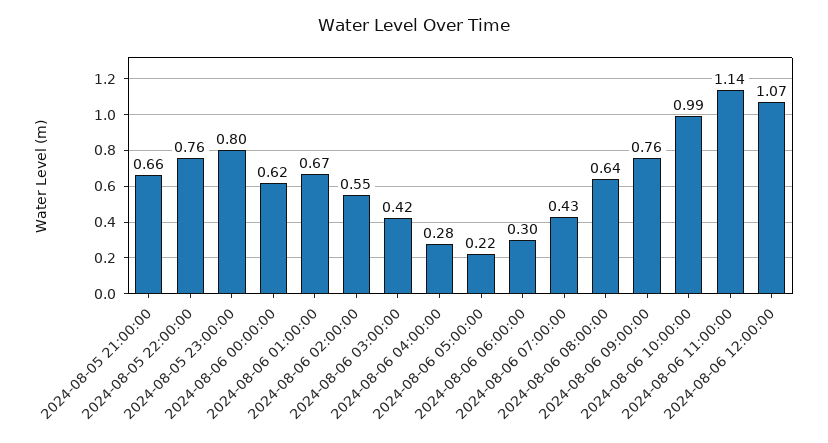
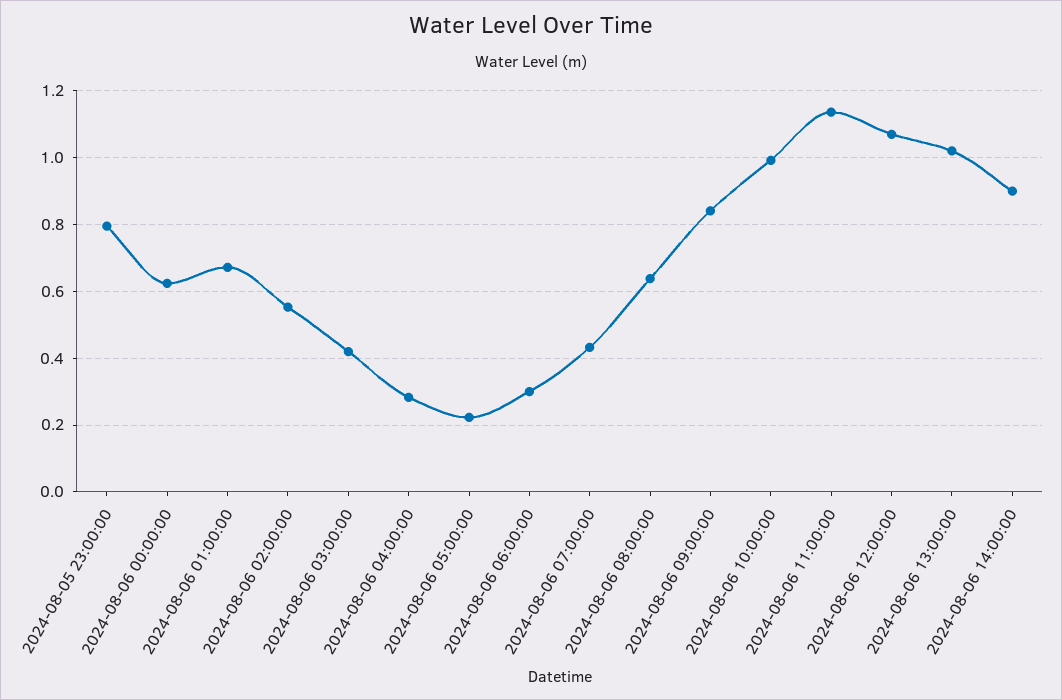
2024-08-05 21:00:00: 0.66 -> none
2024-08-05 22:00:00: 0.76 -> none
2024-08-06 09:00:00: 0.76 -> 0.84
2024-08-06 13:00:00: none -> 1.02
2024-08-06 14:00:00: none -> 0.9

